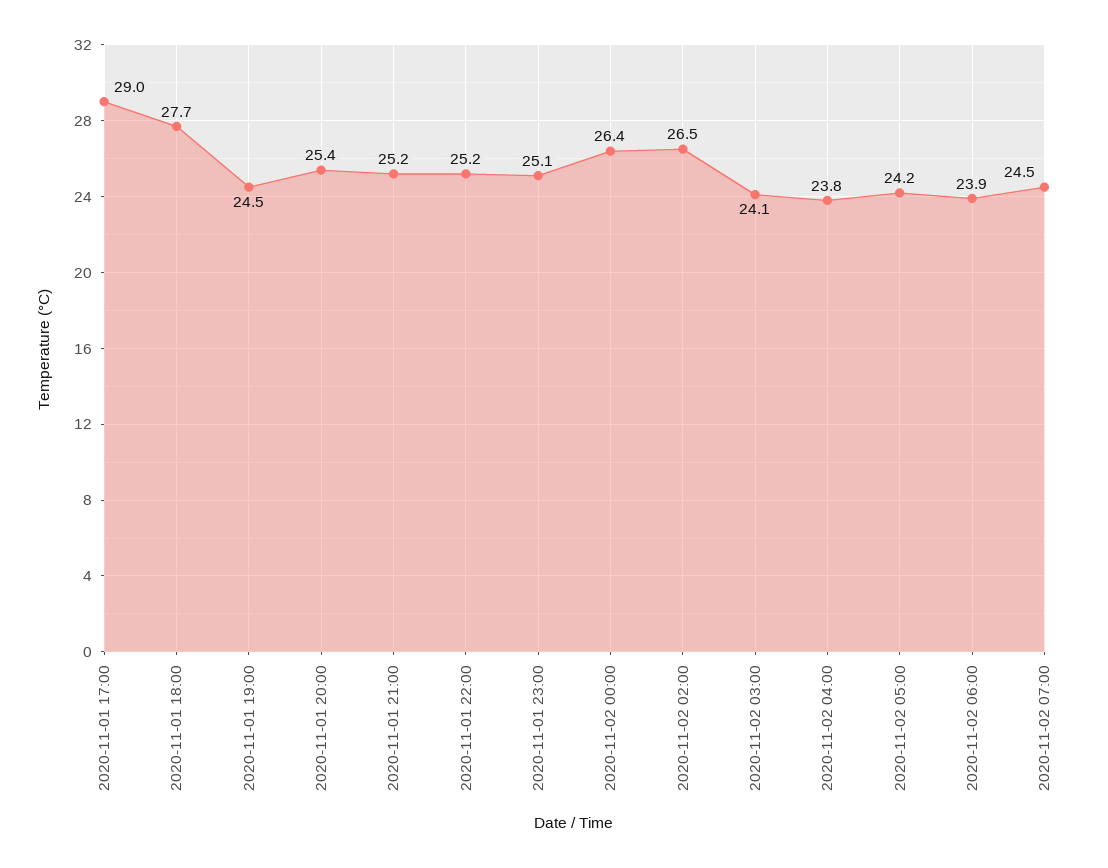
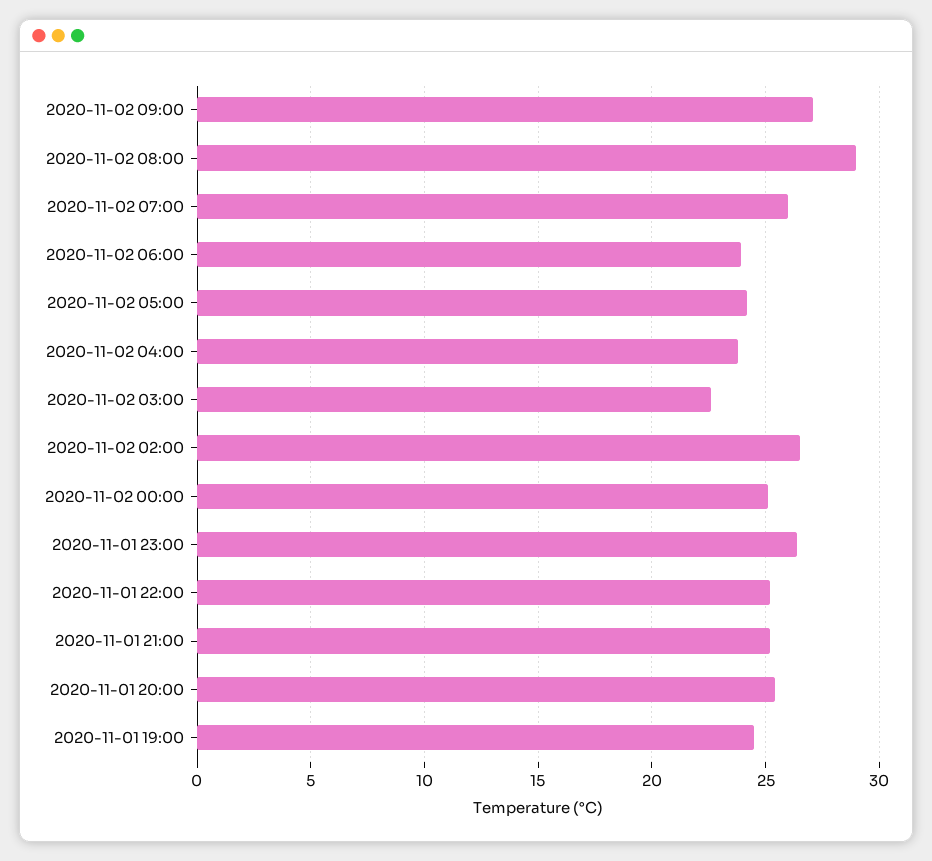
2020-11-01 17:00: 29 -> none
2020-11-01 18:00: 27.7 -> none
2020-11-01 23:00: 25.1 -> 26.5
2020-11-02 00:00: 26.4 -> 25
2020-11-02 03:00: 24.1 -> 22.5
2020-11-02 07:00: 24.5 -> 26
2020-11-02 09:00: none -> 27
2020-11-02 08:00: none -> 29

